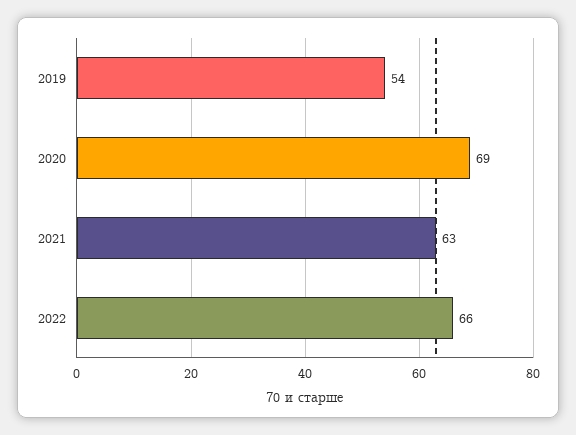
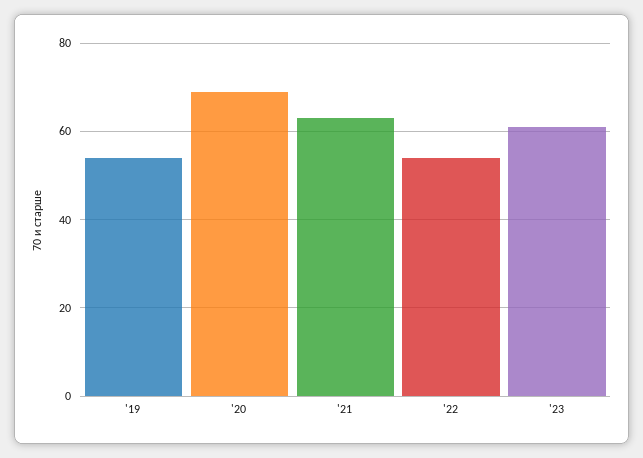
2022: 66 -> 55
'23: none -> 60

